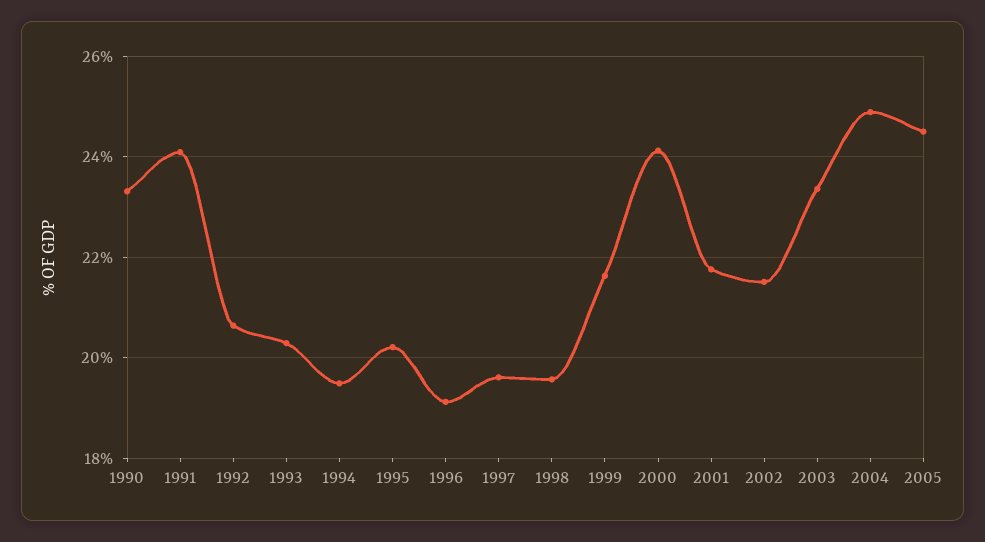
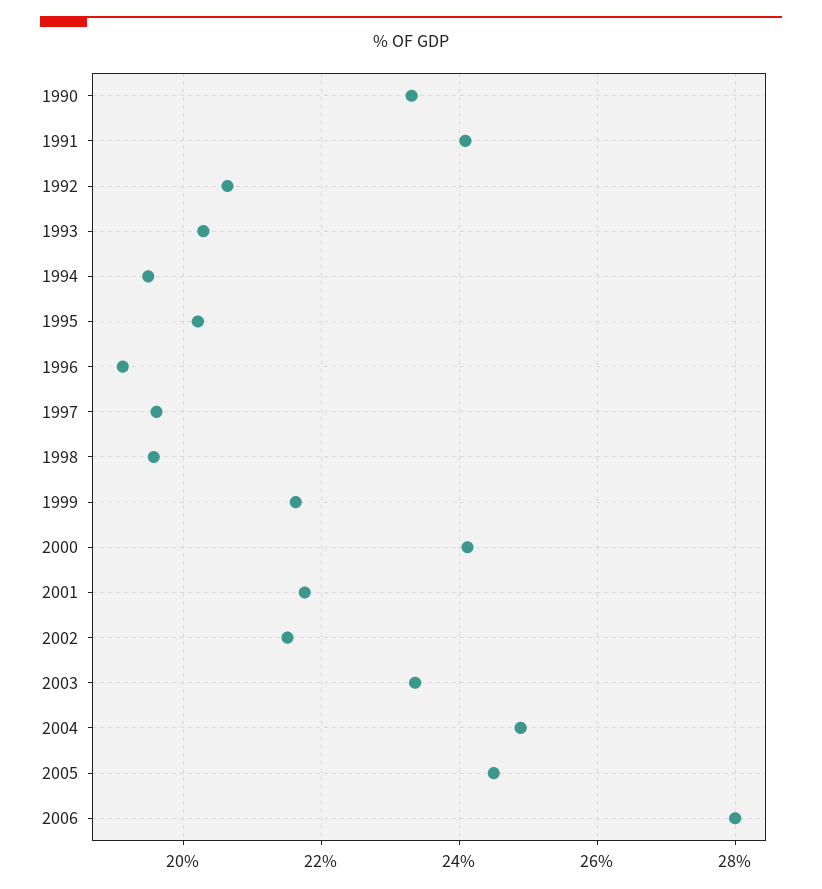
2006: none -> 28

